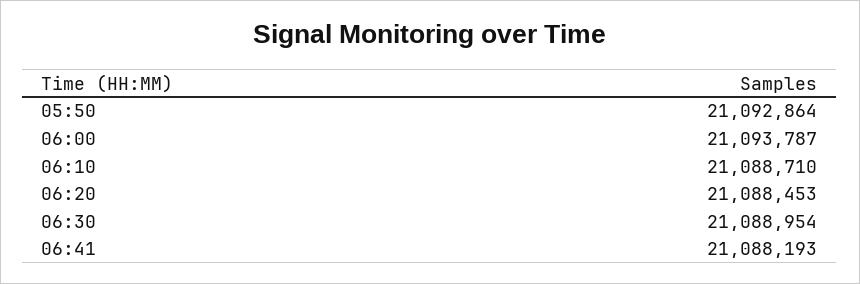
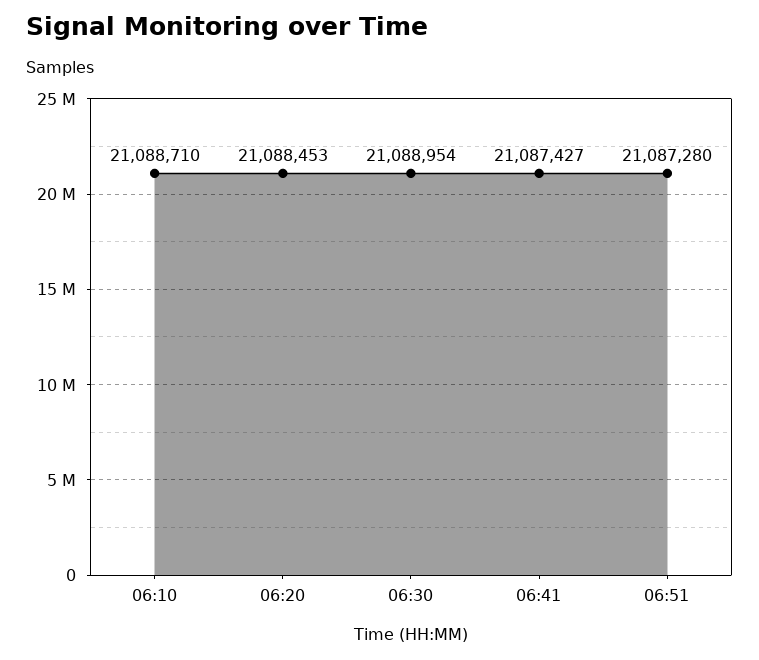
05:50: 21092864 -> none
06:00: 21093787 -> none
06:41: 21088193 -> 21087427
06:51: none -> 21087280

